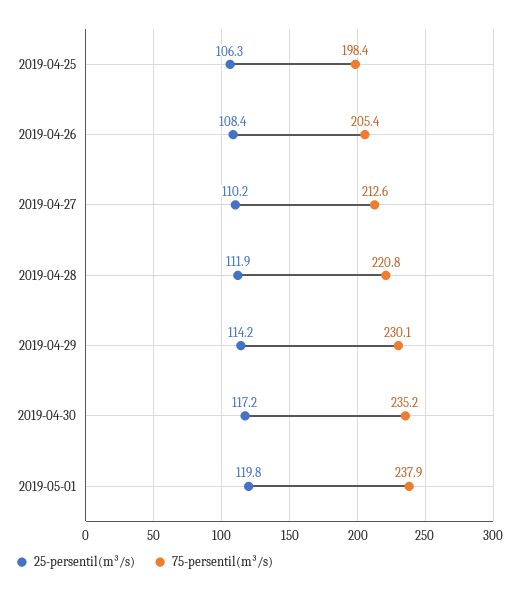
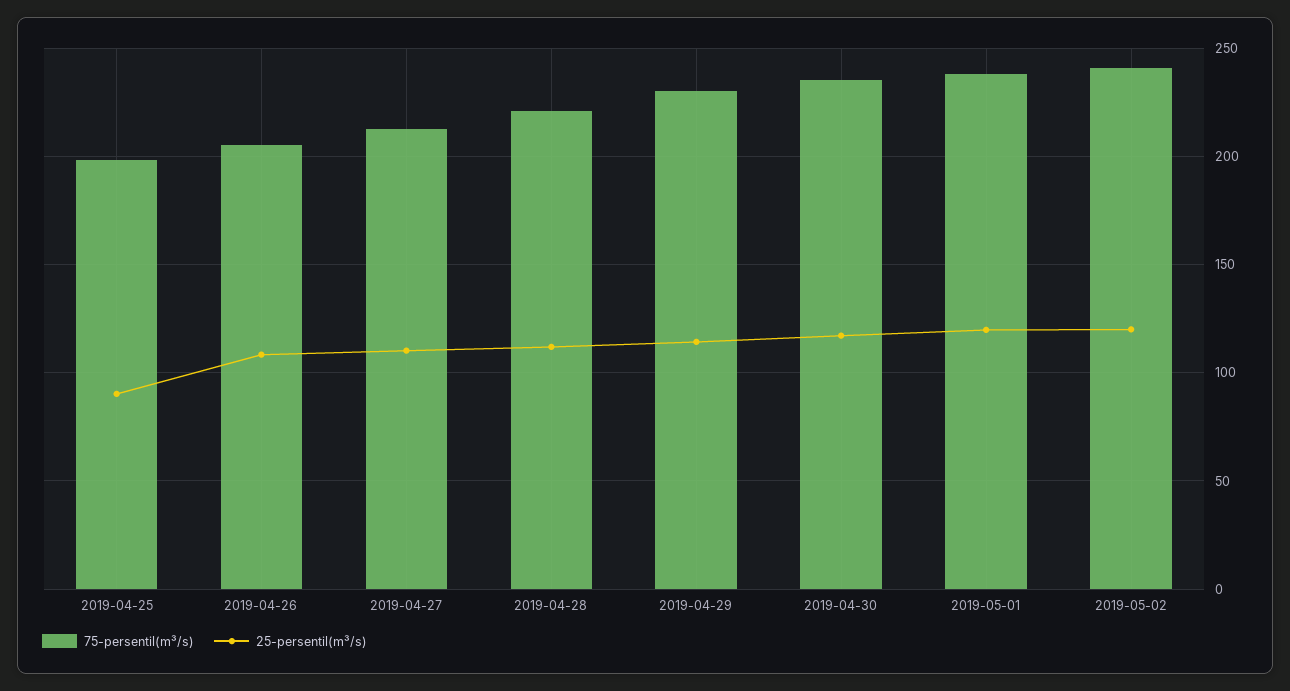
25-persentil(m³/s), 2019-04-25: 106.3 -> 90
75-persentil(m³/s), 2019-05-02: none -> 240
25-persentil(m³/s), 2019-05-02: none -> 120

